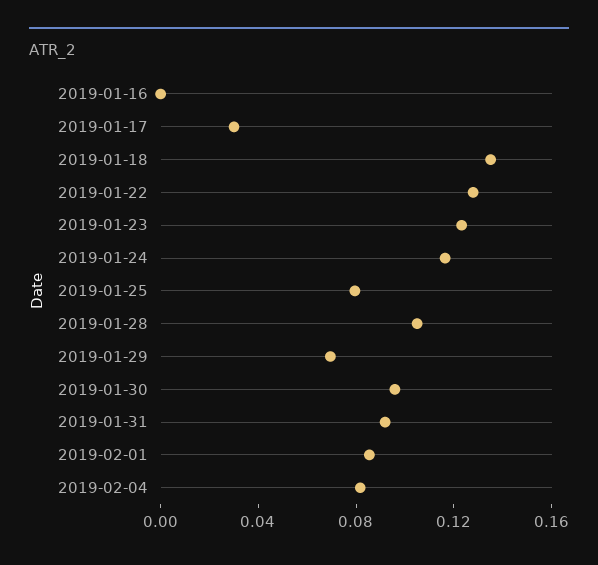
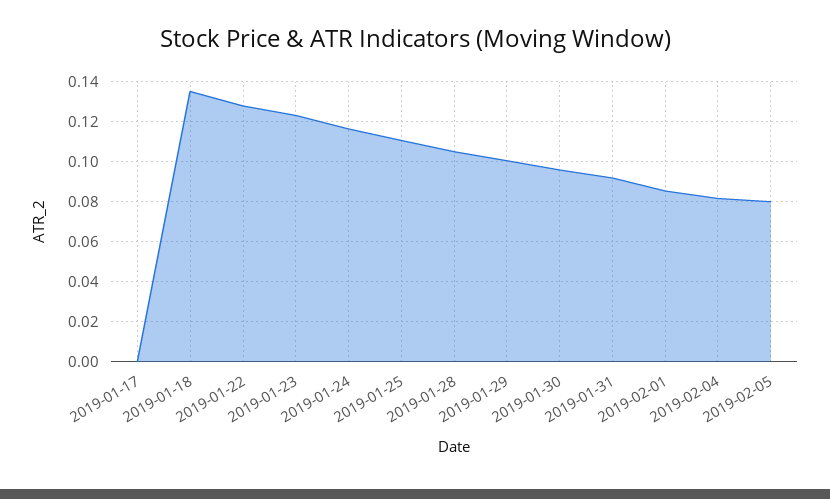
2019-01-16: 0 -> none
2019-01-17: 0.03 -> 0
2019-01-25: 0.08 -> 0.11
2019-01-29: 0.07 -> 0.1
2019-02-05: none -> 0.08

